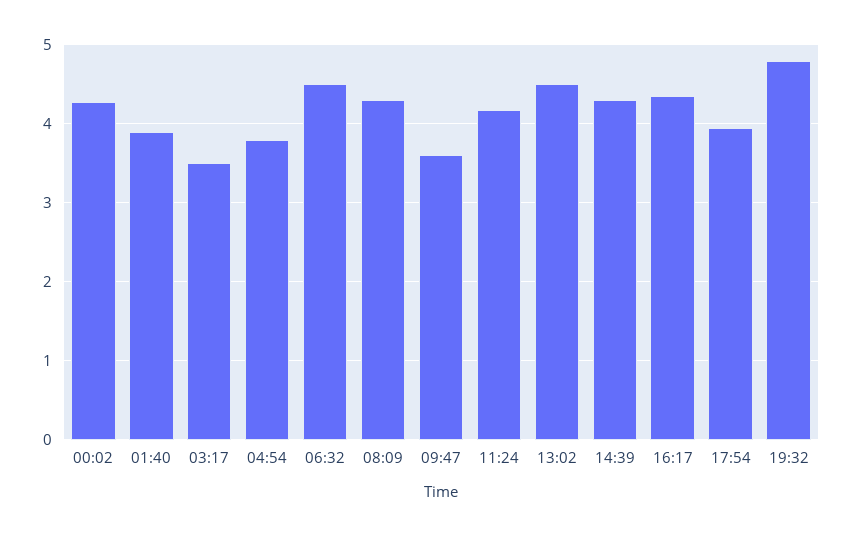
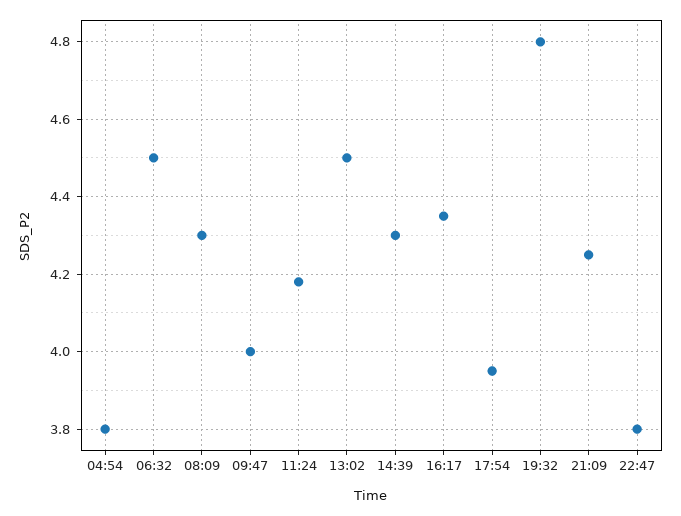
00:02: 4.3 -> none
01:40: 3.9 -> none
03:17: 3.5 -> none
09:47: 3.6 -> 4
21:09: none -> 4.25
22:47: none -> 3.8

